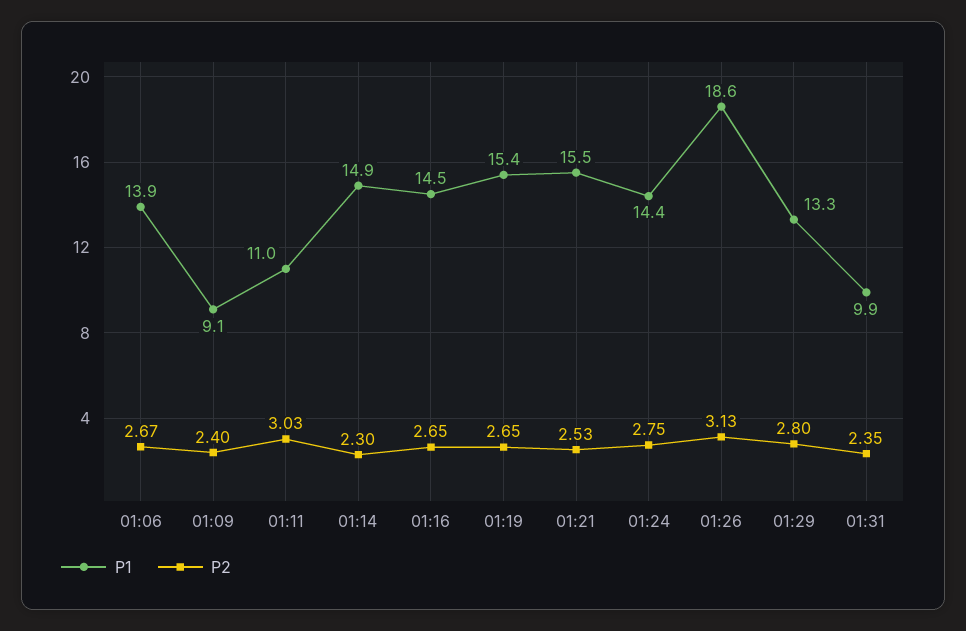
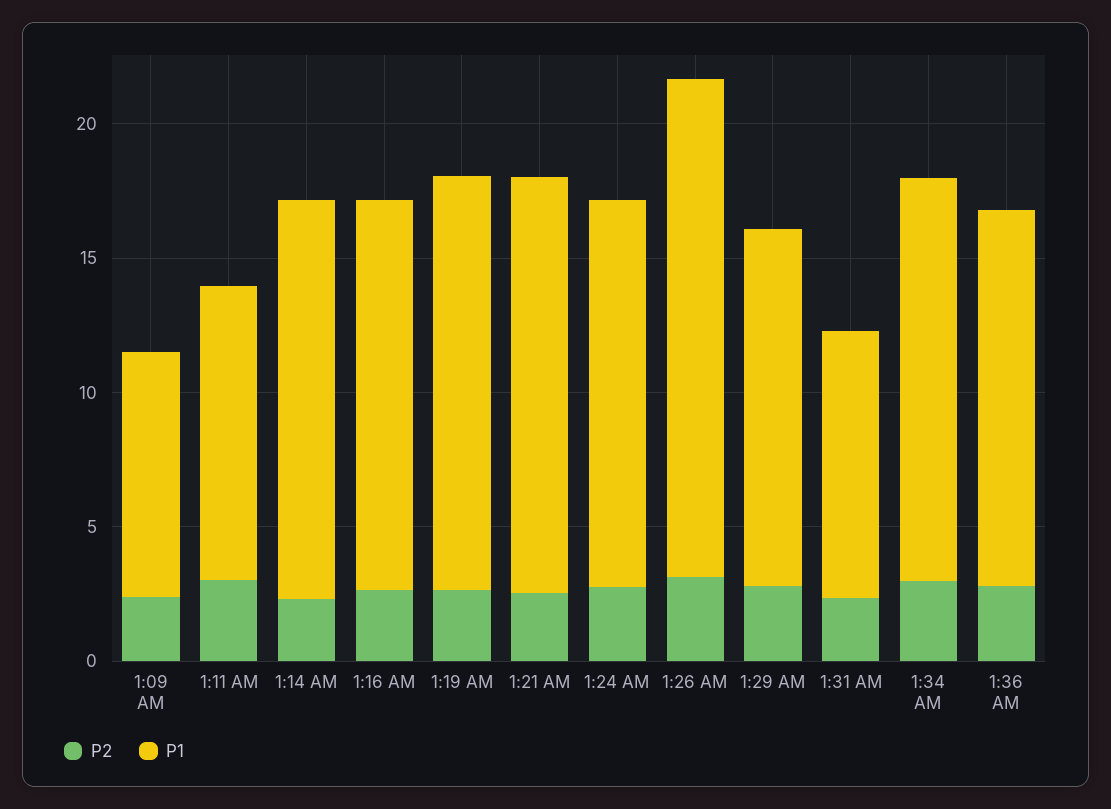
P1, 01:06: 13.9 -> none
P2, 01:06: 2.67 -> none
P2, 1:34 AM: none -> 3
P1, 1:34 AM: none -> 15
P2, 1:36 AM: none -> 3
P1, 1:36 AM: none -> 14

